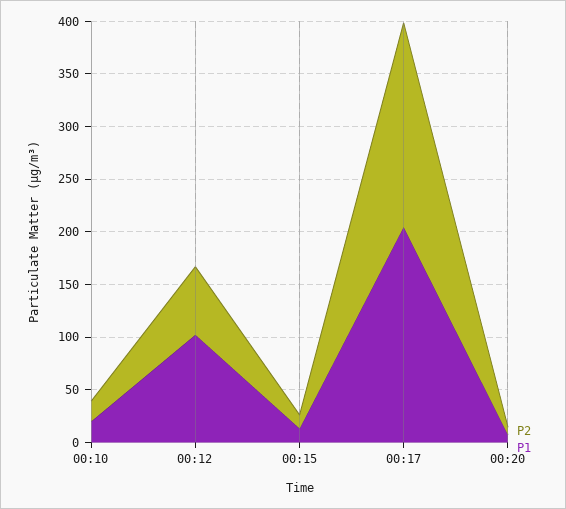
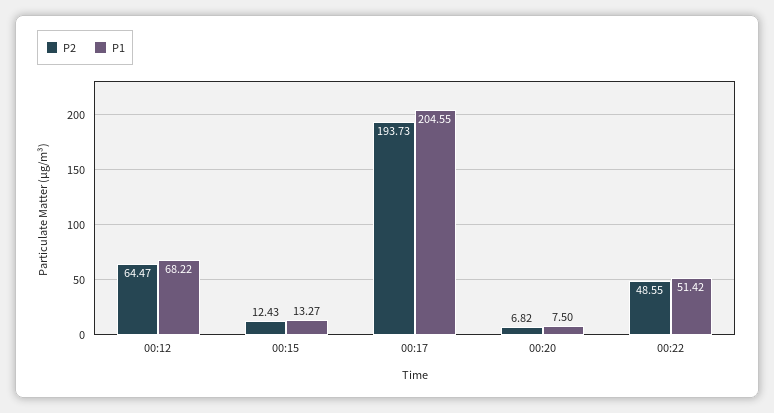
P2, 00:10: 20 -> none
P1, 00:10: 20 -> none
P1, 00:12: 100 -> 68.22
P2, 00:22: none -> 48.55
P1, 00:22: none -> 51.42

